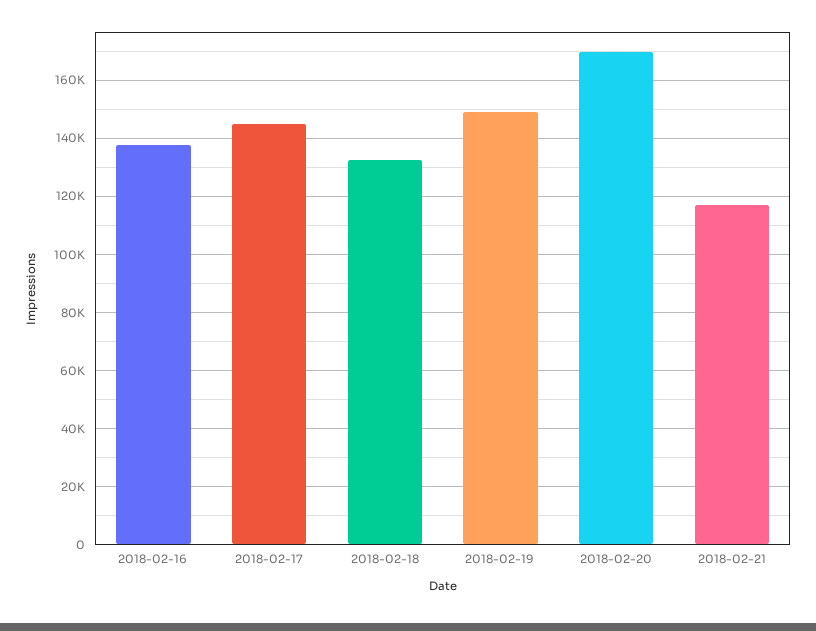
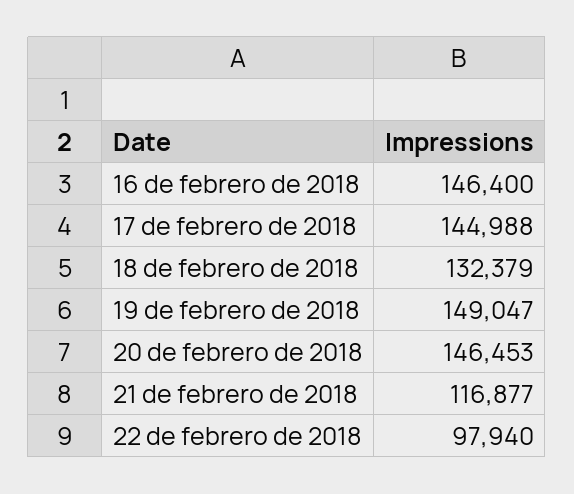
2018-02-16: 137500 -> 146400
2018-02-20: 170000 -> 146453
22 de febrero de 2018: none -> 97940

